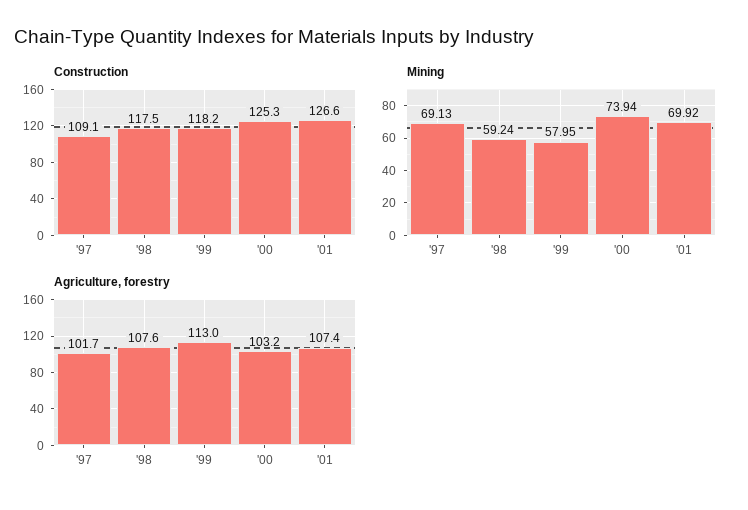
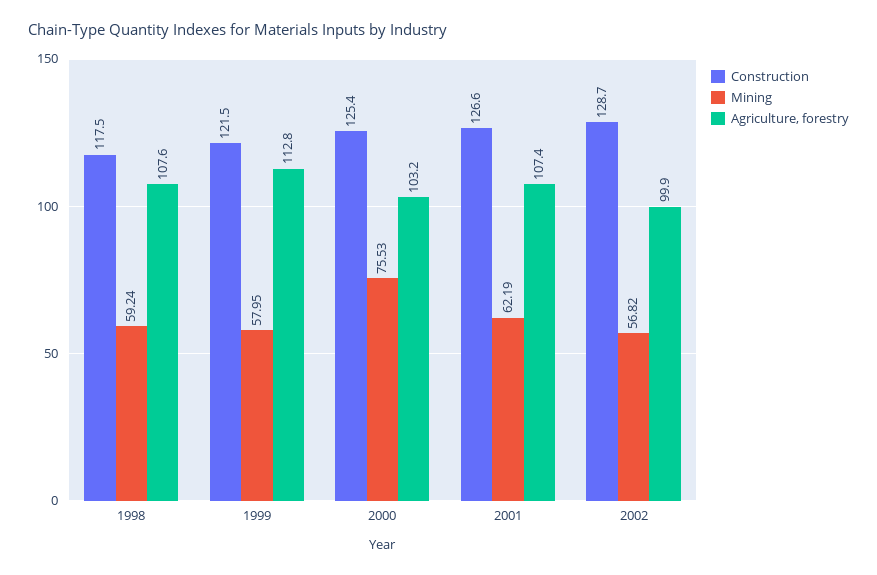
Construction, '97: 109.1 -> none
Construction, '99: 118.2 -> 121.5
Construction, '00: 125.3 -> 125.4
Mining, '97: 69.13 -> none
Mining, '00: 73.94 -> 75.53
Mining, '01: 69.92 -> 62.19
Agriculture, forestry, '97: 101.7 -> none
Agriculture, forestry, '99: 113 -> 112.8
Construction, 2002: none -> 128.7
Mining, 2002: none -> 56.82
Agriculture, forestry, 2002: none -> 99.9

